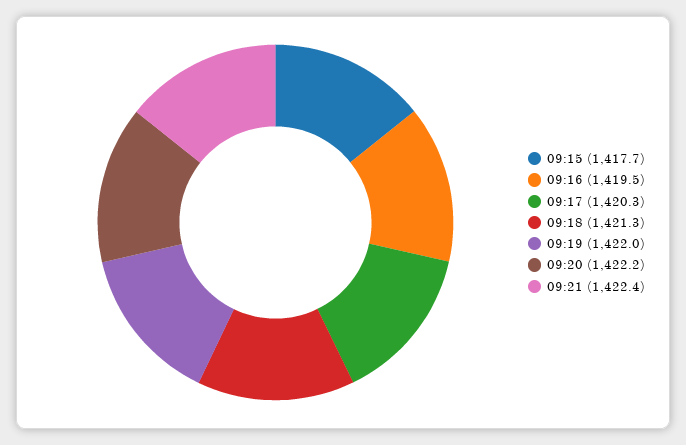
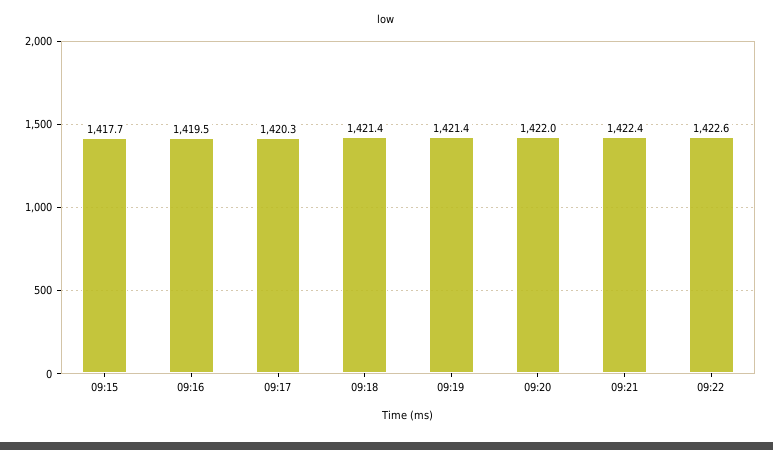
09:18: 1421.3 -> 1421.4
09:19: 1422 -> 1421.4
09:20: 1422.2 -> 1422
09:22: none -> 1422.6

